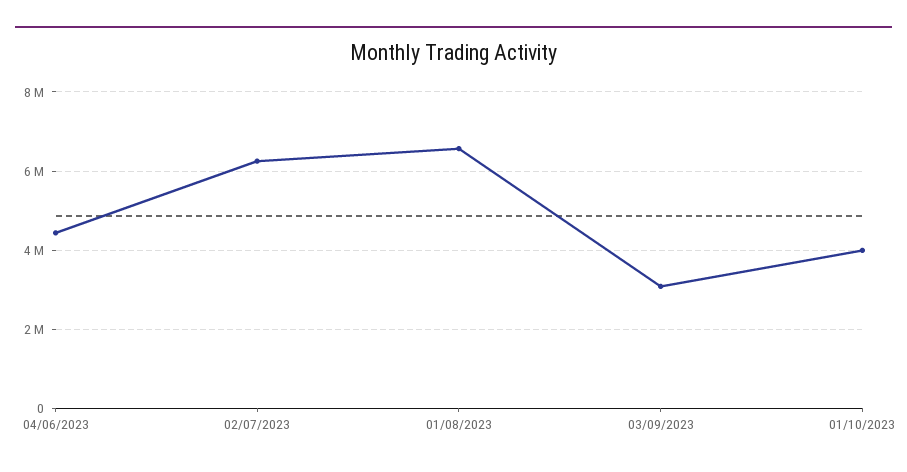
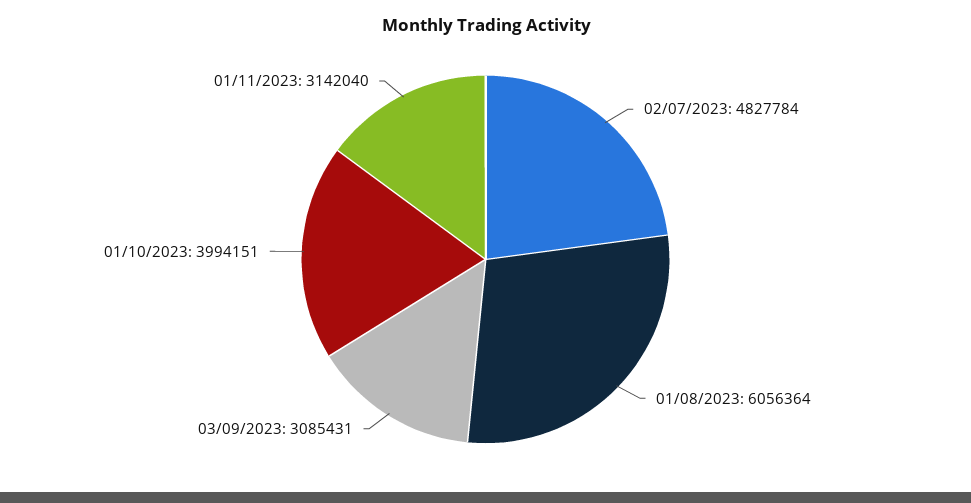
04/06/2023: 4400000 -> none
02/07/2023: 6200000 -> 4827784
01/08/2023: 6600000 -> 6056364
01/11/2023: none -> 3142040

